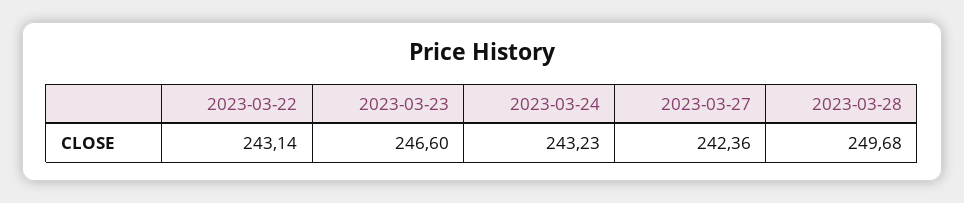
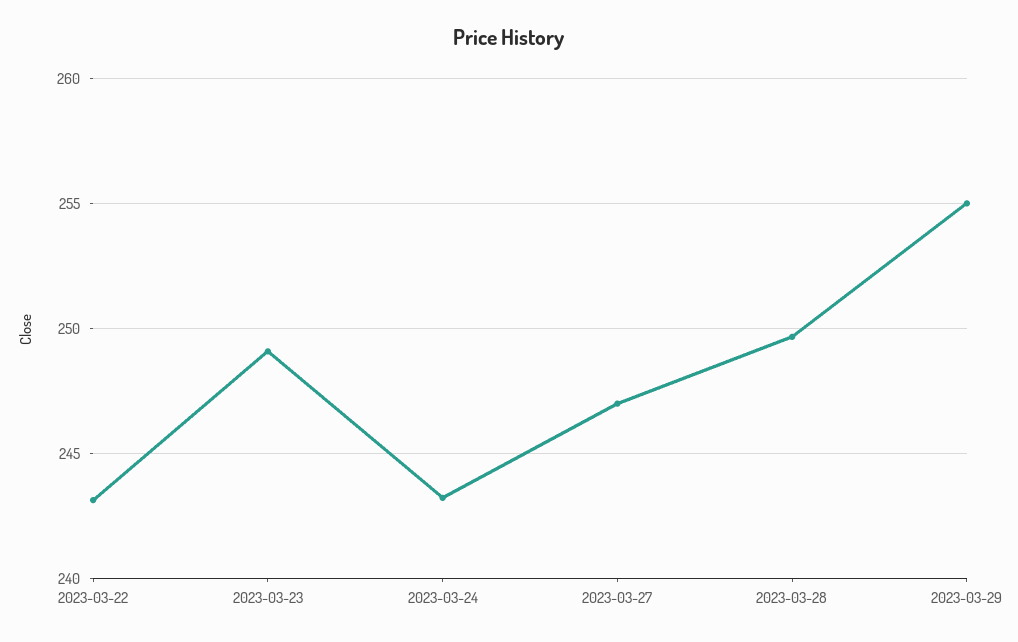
2023-03-23: 246.6 -> 249
2023-03-27: 242.36 -> 247
2023-03-29: none -> 255

